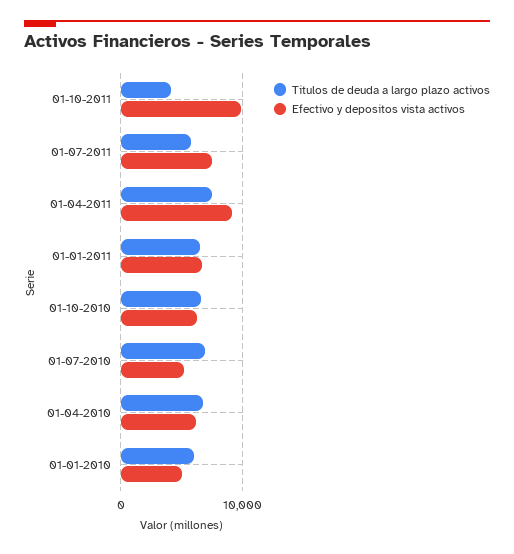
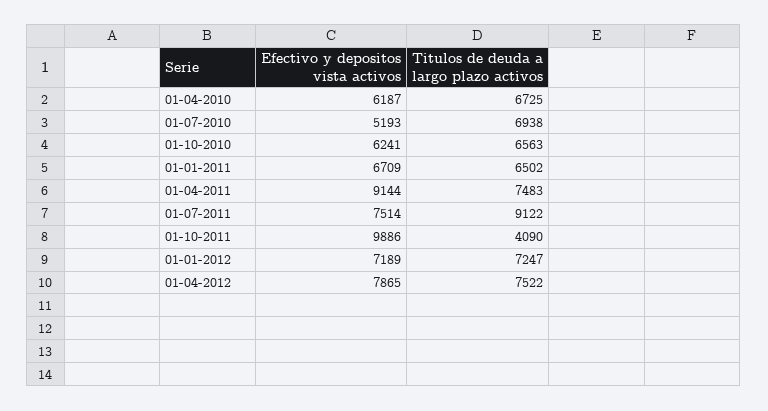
Titulos de deuda a largo plazo activos, 01-07-2011: 6000 -> 9122
Titulos de deuda a largo plazo activos, 01-01-2010: 6000 -> none
Efectivo y depositos vista activos, 01-01-2010: 5000 -> none
Efectivo y depositos vista activos, 01-01-2012: none -> 7189
Titulos de deuda a largo plazo activos, 01-01-2012: none -> 7247
Efectivo y depositos vista activos, 01-04-2012: none -> 7865
Titulos de deuda a largo plazo activos, 01-04-2012: none -> 7522

